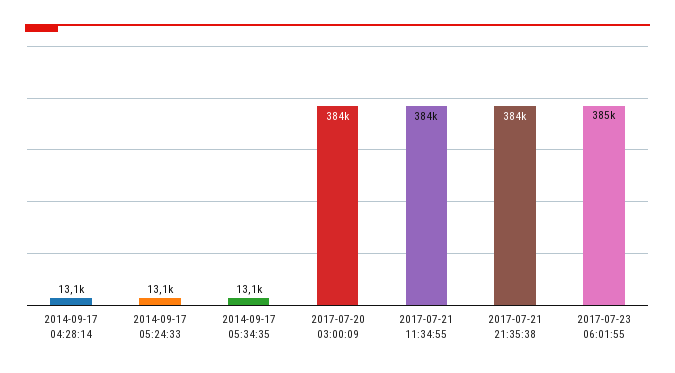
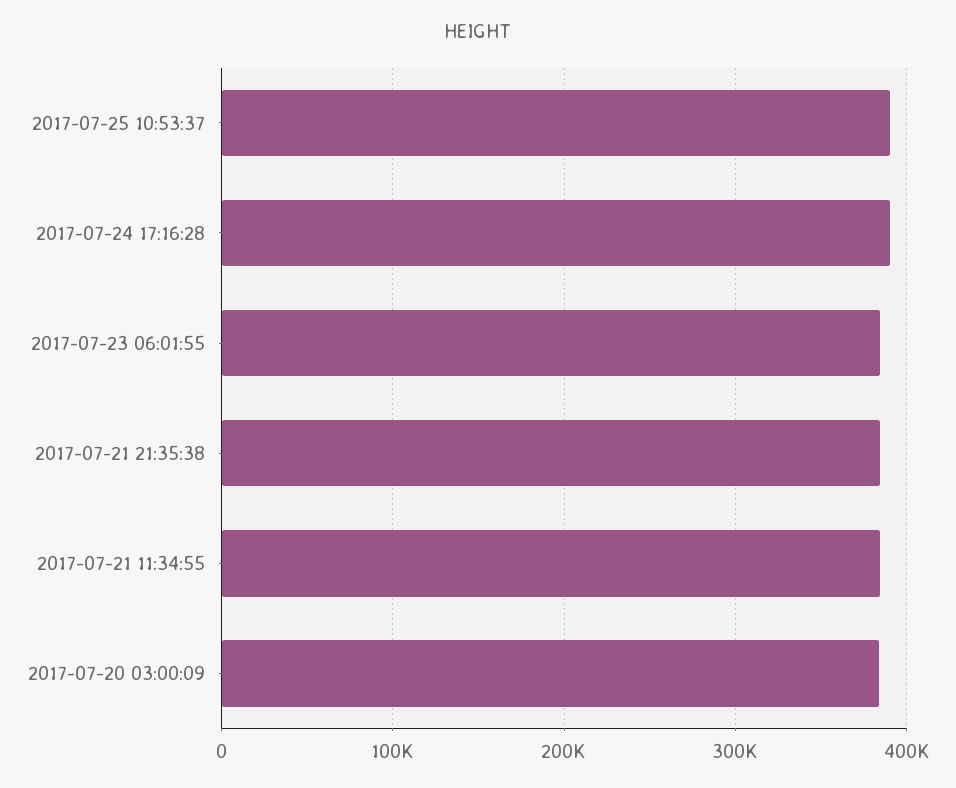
2014-09-17 04:28:14: 13100 -> none
2014-09-17 05:24:33: 13100 -> none
2014-09-17 05:34:35: 13100 -> none
2017-07-25 10:53:37: none -> 390000
2017-07-24 17:16:28: none -> 390000

